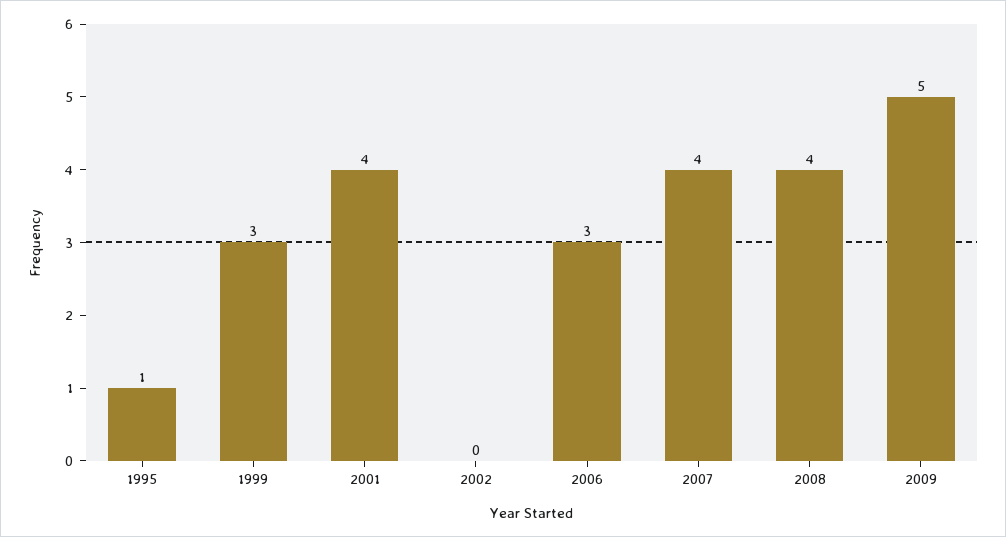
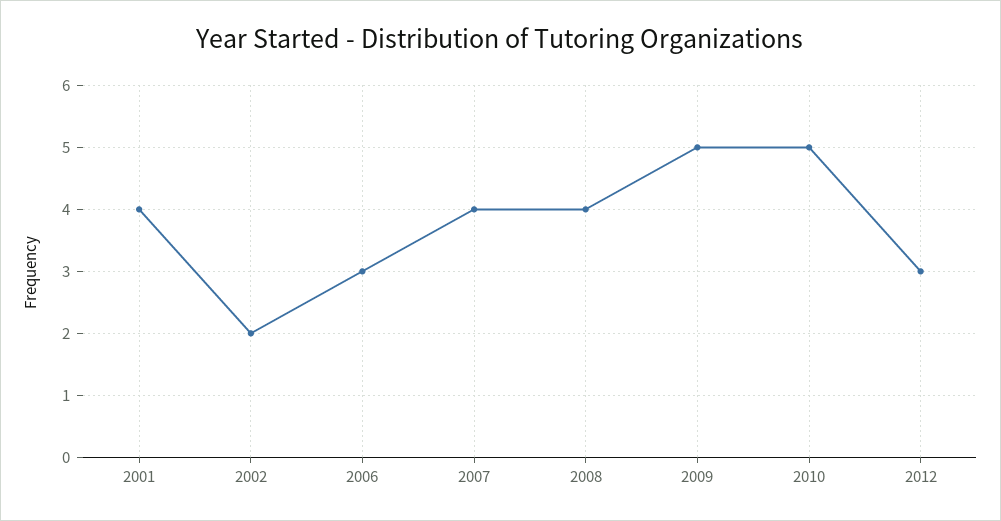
1995: 1 -> none
1999: 3 -> none
2002: 0 -> 2
2010: none -> 5
2012: none -> 3

